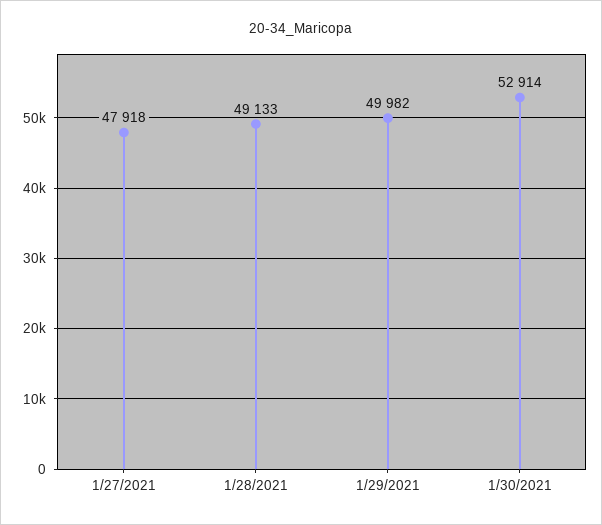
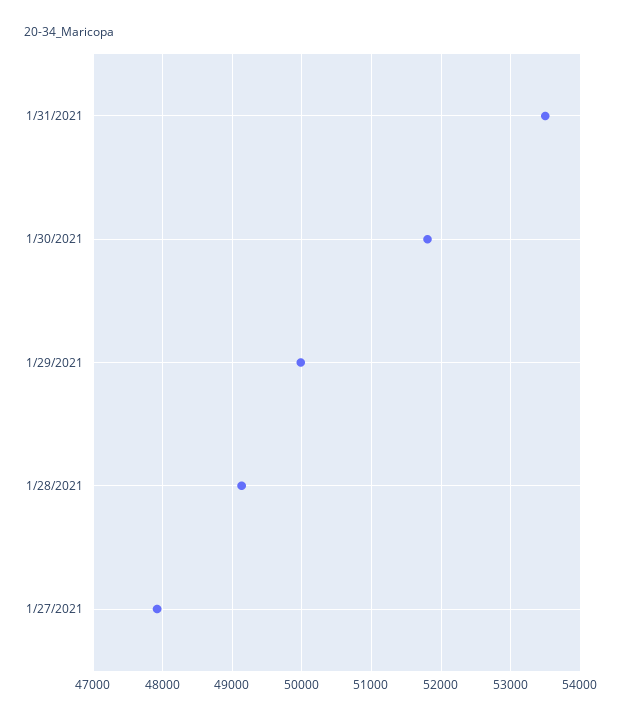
1/30/2021: 52914 -> 51800
1/31/2021: none -> 53500

